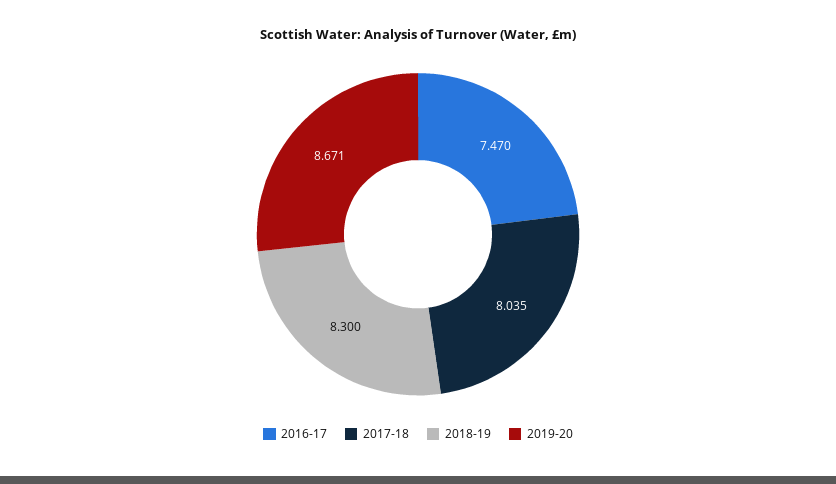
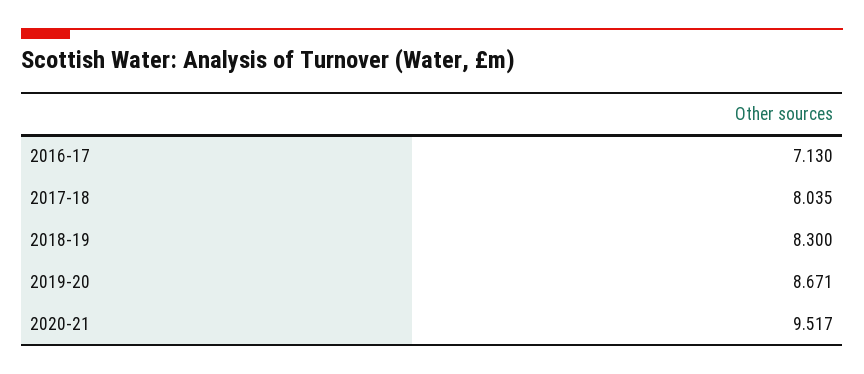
2016-17: 7.47 -> 7.13
2020-21: none -> 9.517

